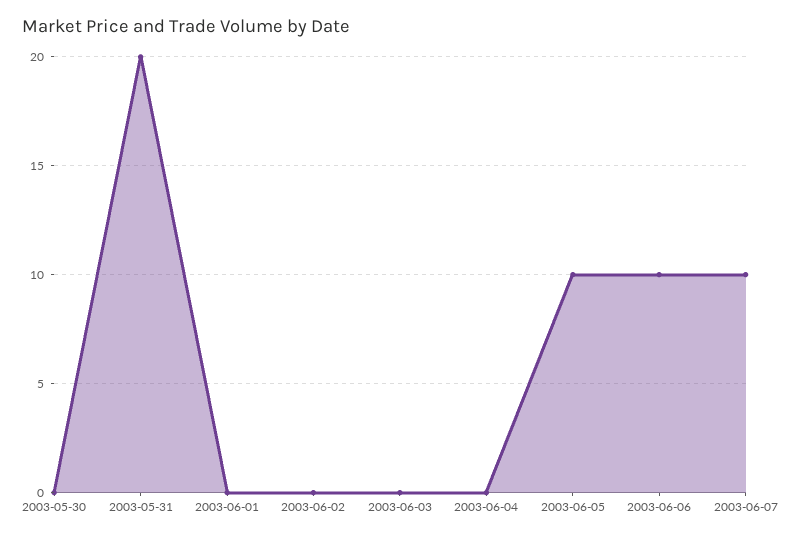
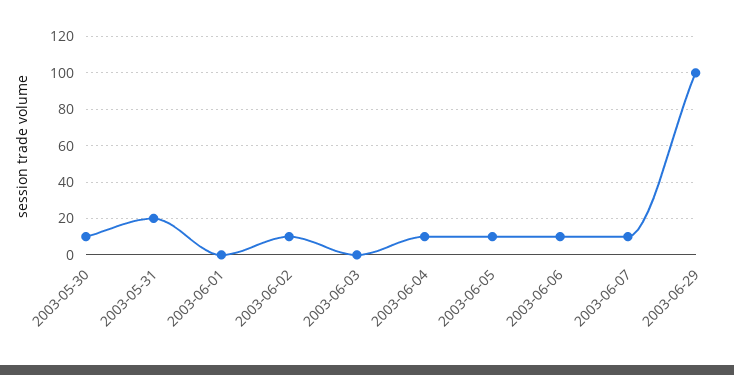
2003-05-30: 0 -> 10
2003-06-02: 0 -> 10
2003-06-04: 0 -> 10
2003-06-29: none -> 100

